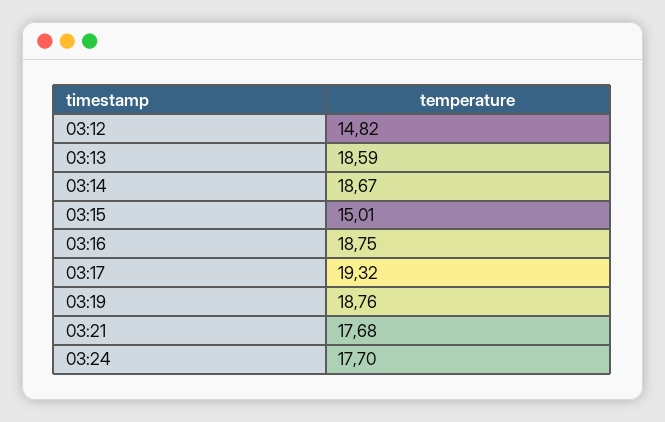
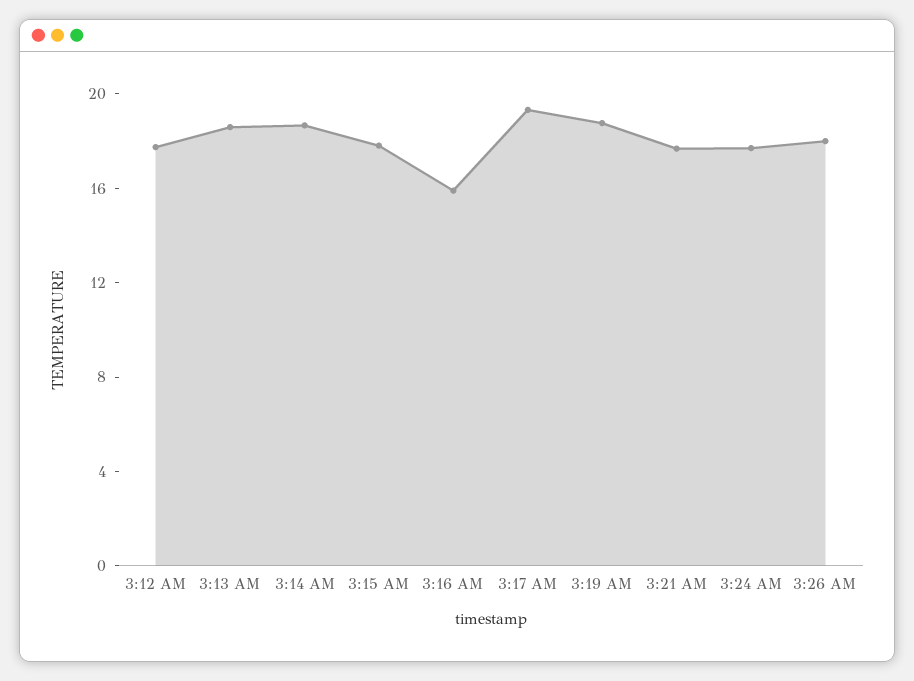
03:12: 14.82 -> 18
03:15: 15.01 -> 18
03:16: 18.75 -> 16
3:26 AM: none -> 18

